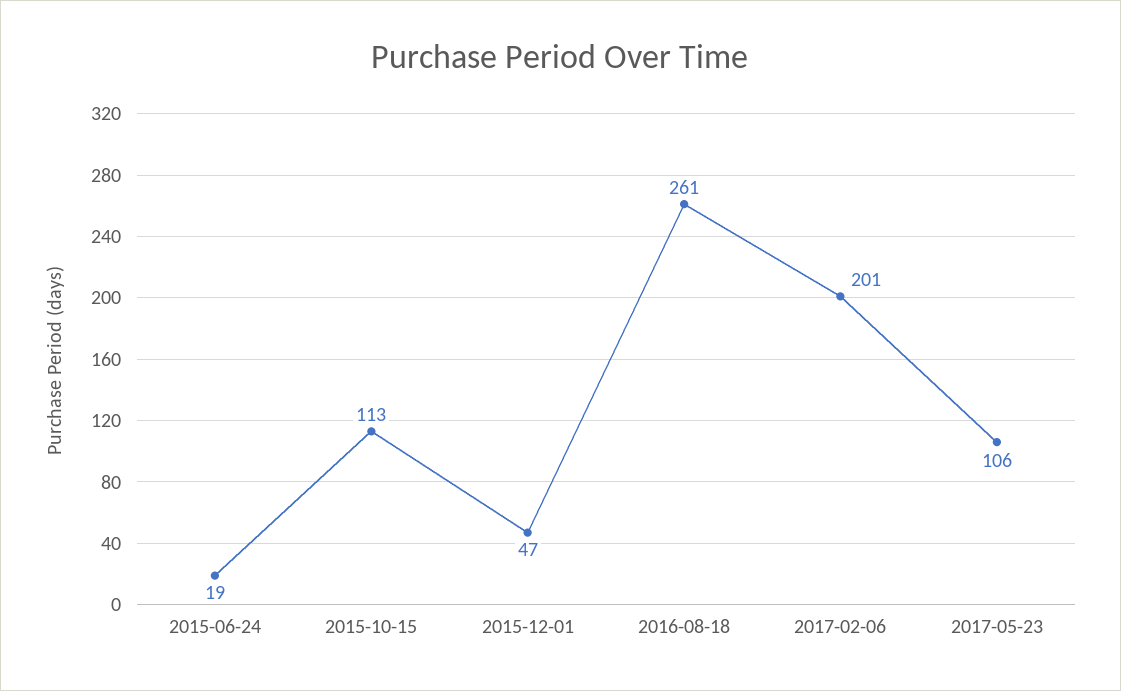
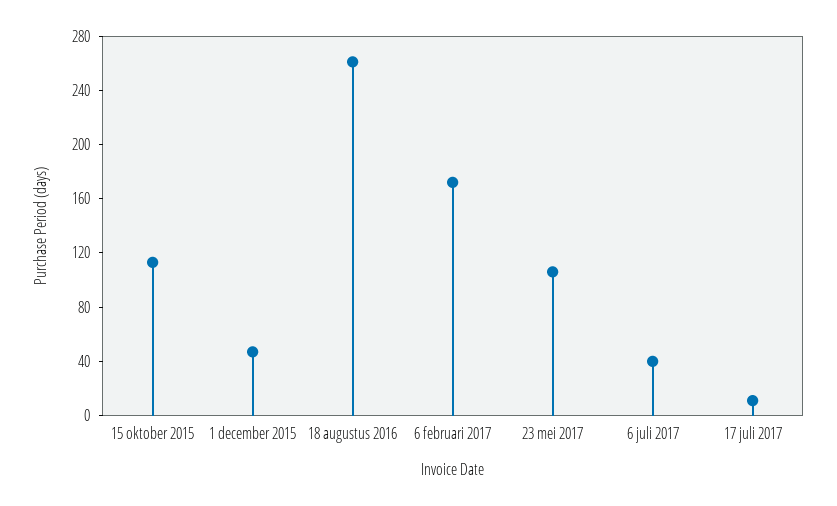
2015-06-24: 19 -> none
2017-02-06: 201 -> 170
6 juli 2017: none -> 40
17 juli 2017: none -> 10

